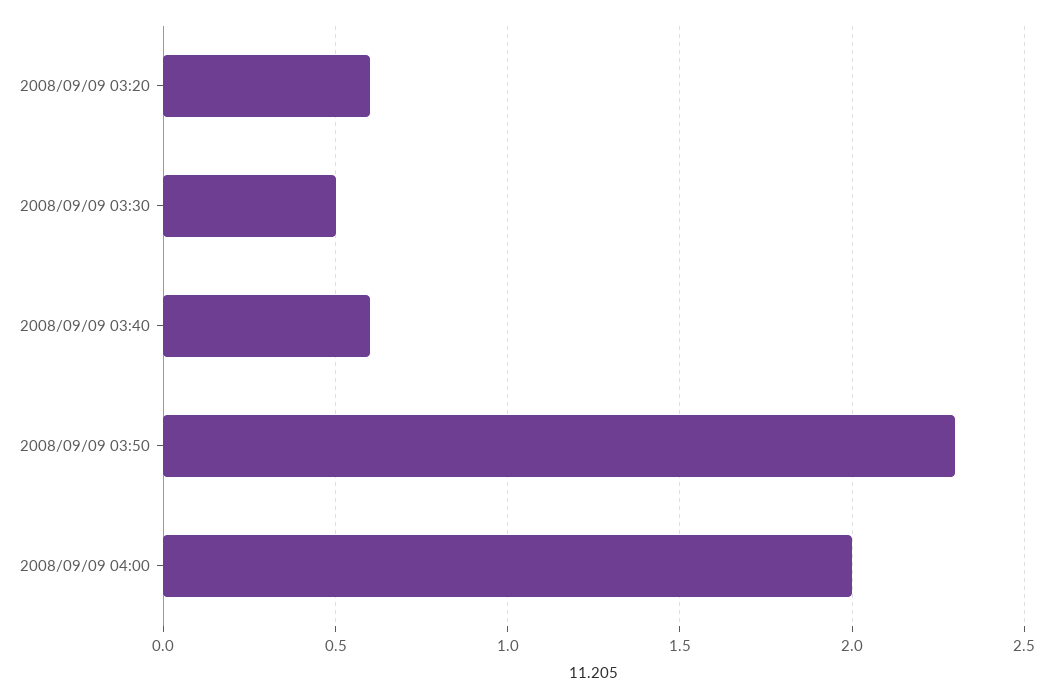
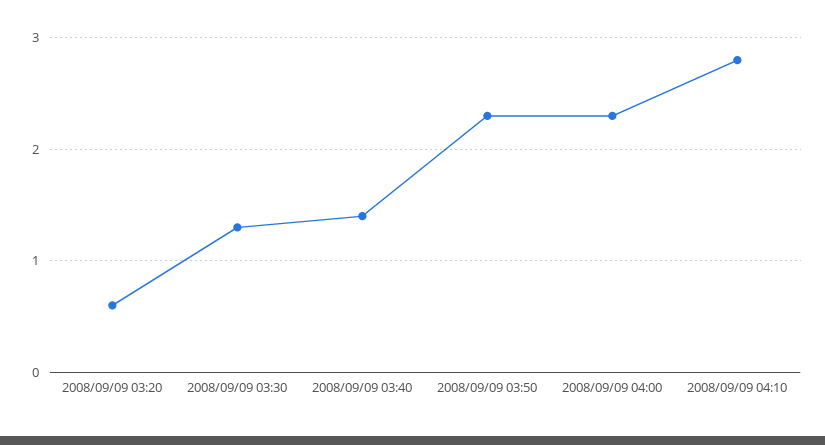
2008/09/09 03:30: 0.5 -> 1.3
2008/09/09 03:40: 0.6 -> 1.4
2008/09/09 04:00: 2 -> 2.3
2008/09/09 04:10: none -> 2.8

